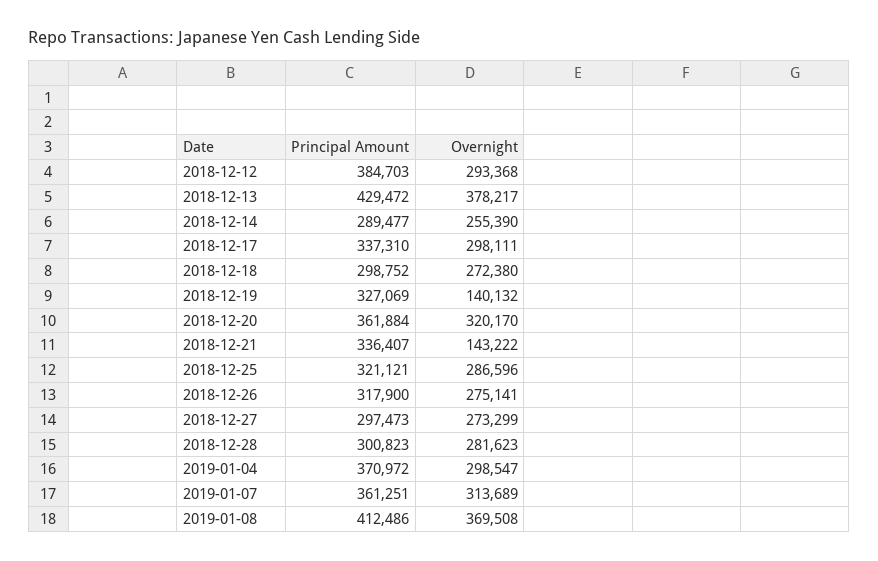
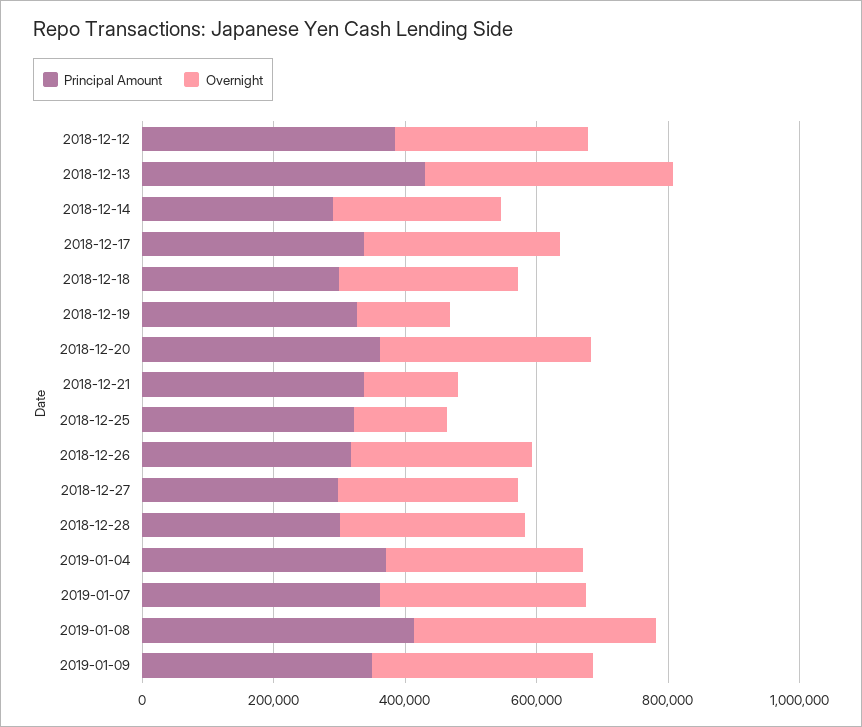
Overnight, 2018-12-25: 286596 -> 150000
Principal Amount, 2019-01-09: none -> 350000
Overnight, 2019-01-09: none -> 350000

